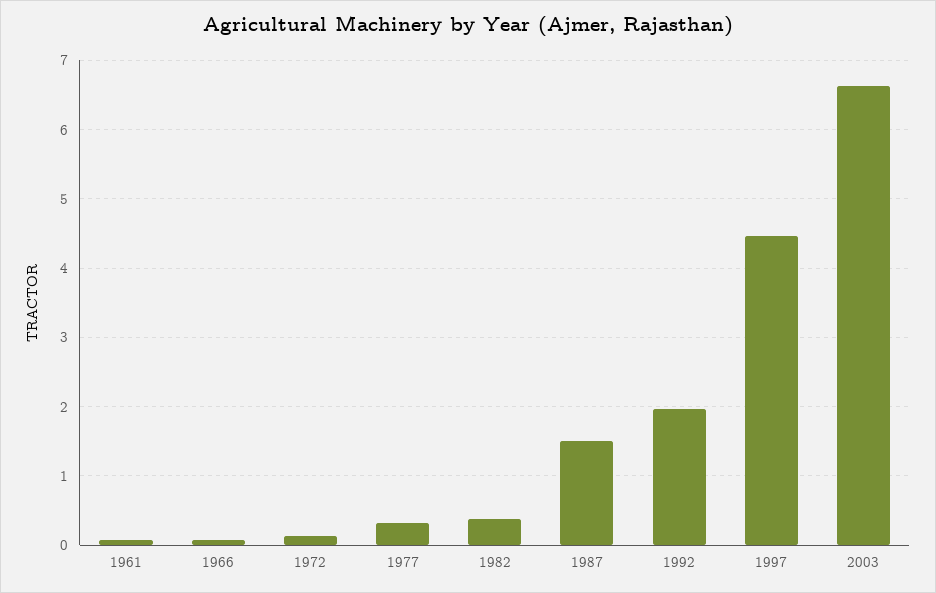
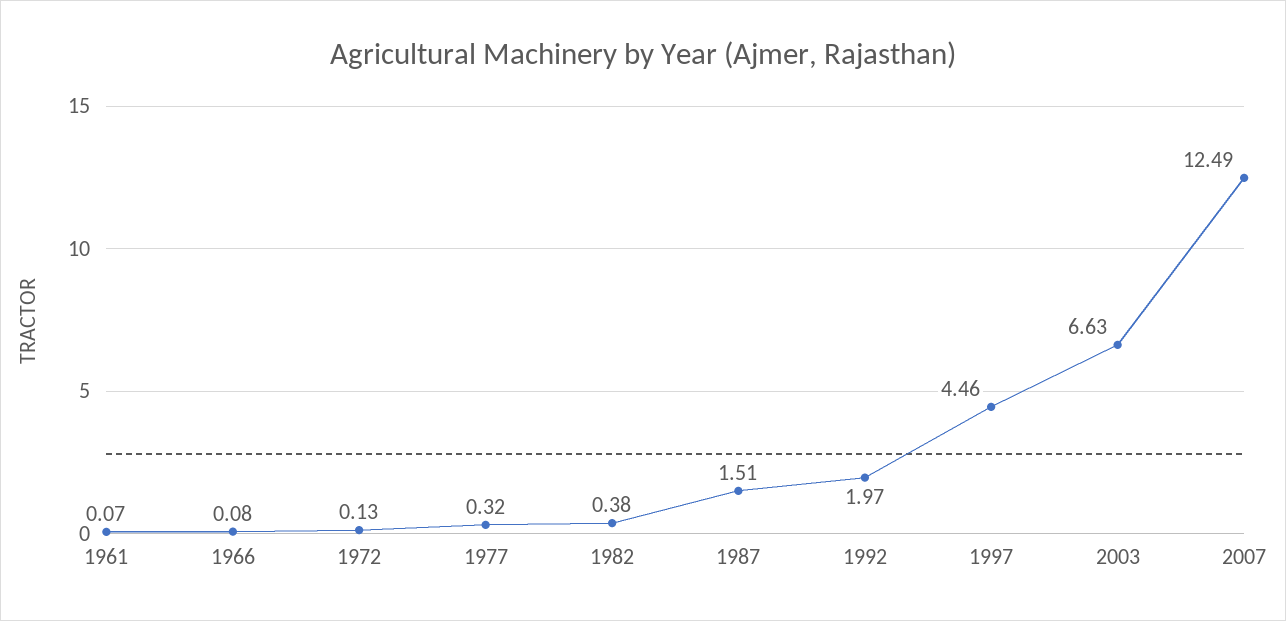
2007: none -> 12.49

